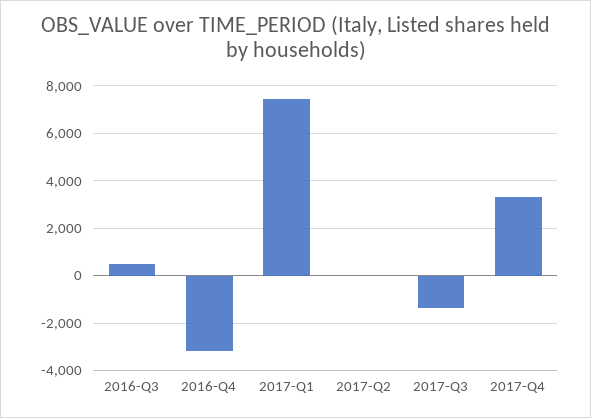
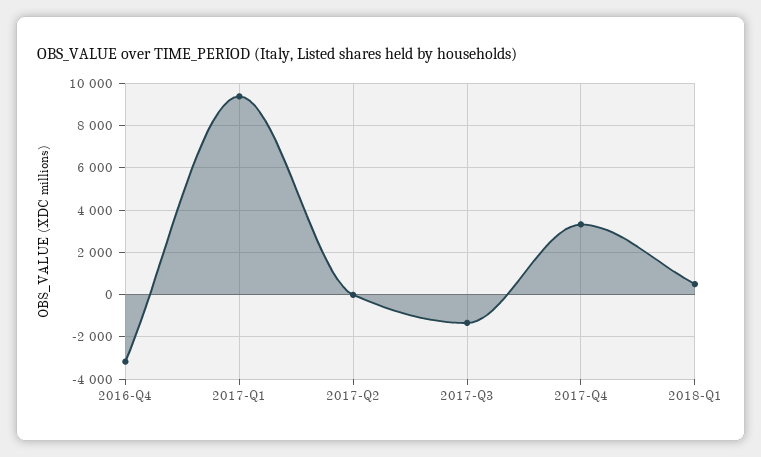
2016-Q3: 500 -> none
2017-Q1: 7500 -> 9500
2018-Q1: none -> 500

